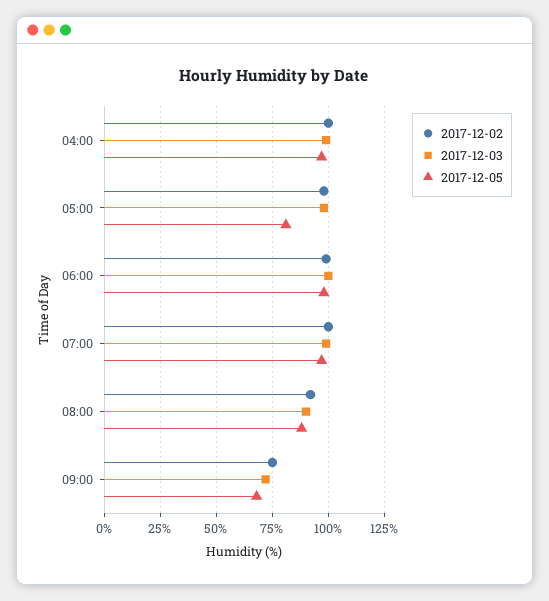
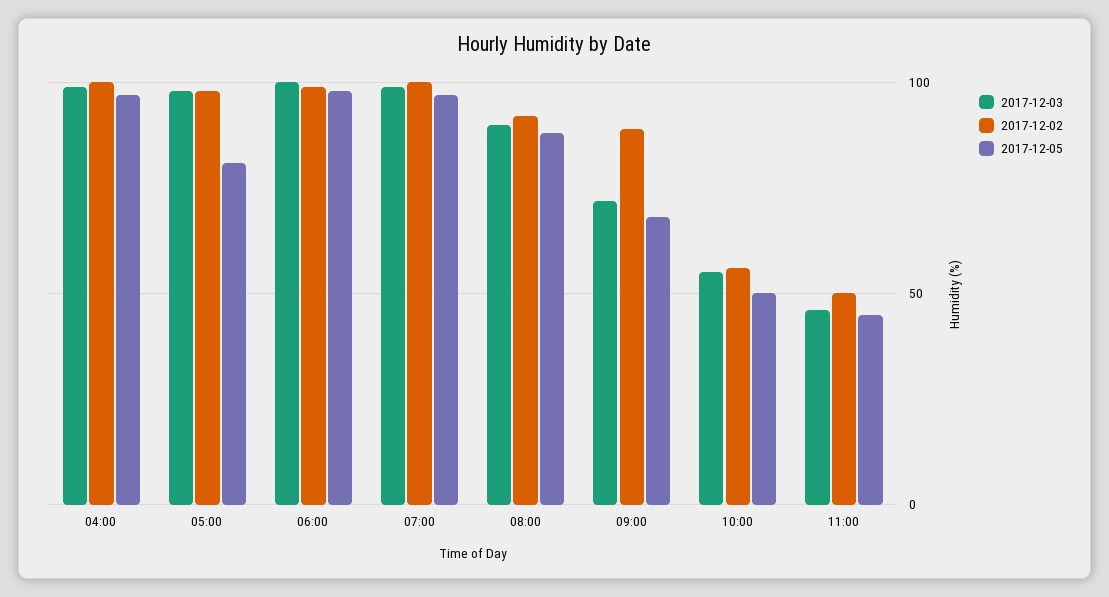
2017-12-02, 09:00: 75 -> 90
2017-12-03, 10:00: none -> 55
2017-12-02, 10:00: none -> 55
2017-12-05, 10:00: none -> 50
2017-12-03, 11:00: none -> 45
2017-12-02, 11:00: none -> 50
2017-12-05, 11:00: none -> 45

